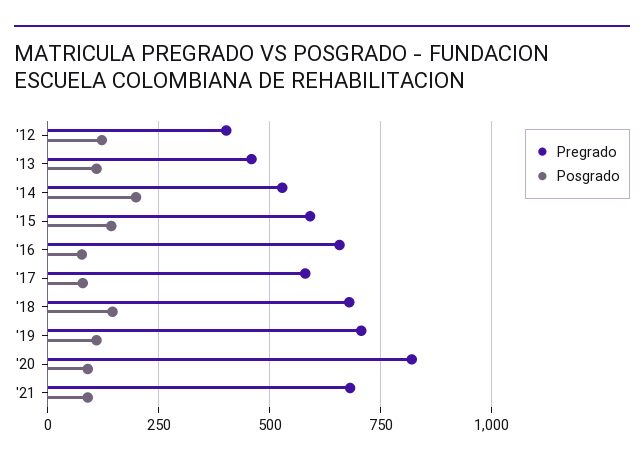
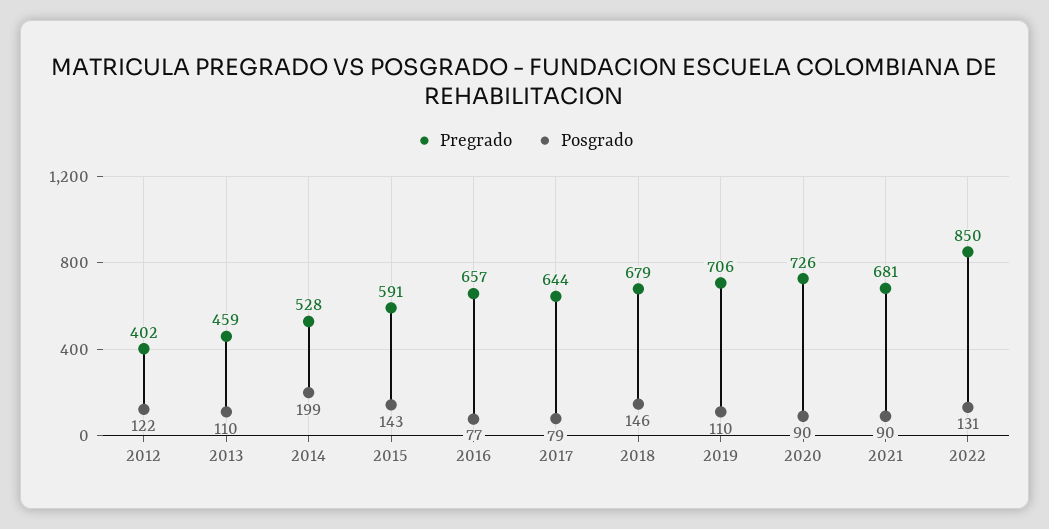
Pregrado, '17: 575 -> 644
Pregrado, '20: 825 -> 726
Pregrado, 2022: none -> 850
Posgrado, 2022: none -> 131

